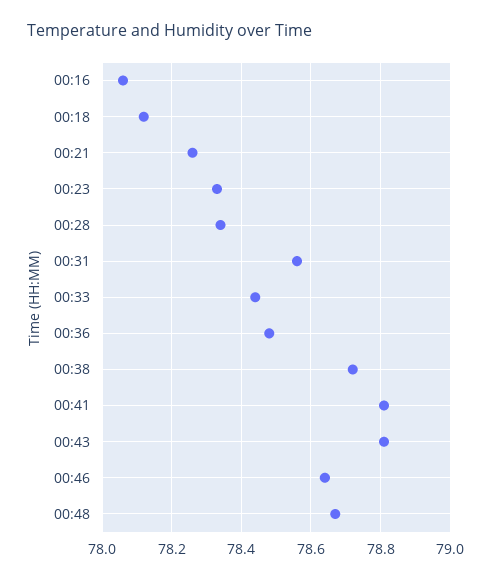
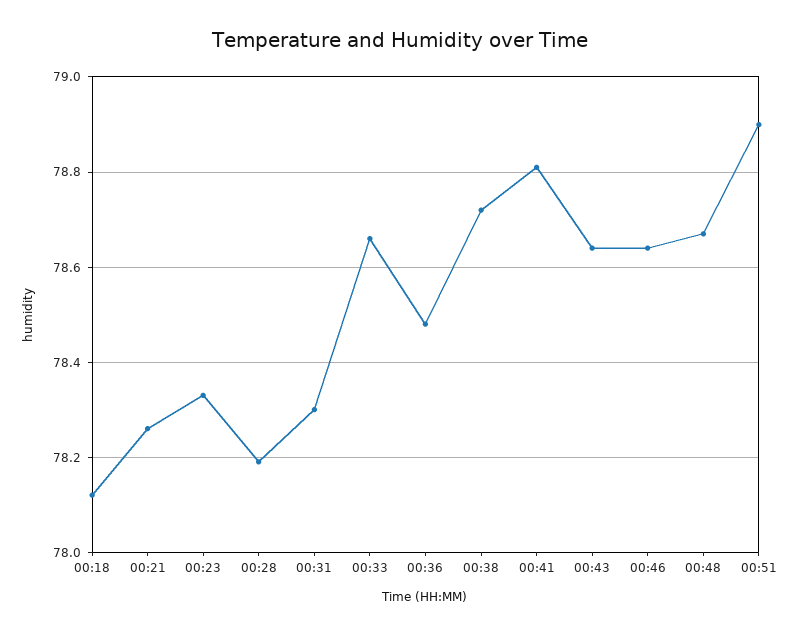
00:16: 78.05 -> none
00:28: 78.35 -> 78.2
00:31: 78.55 -> 78.3
00:33: 78.45 -> 78.65
00:43: 78.8 -> 78.65
00:51: none -> 78.9

